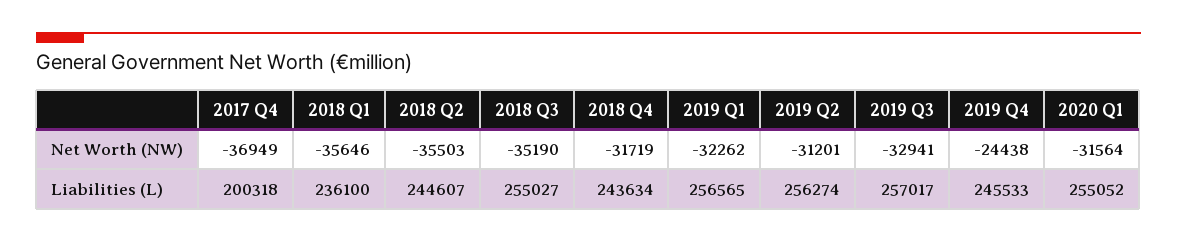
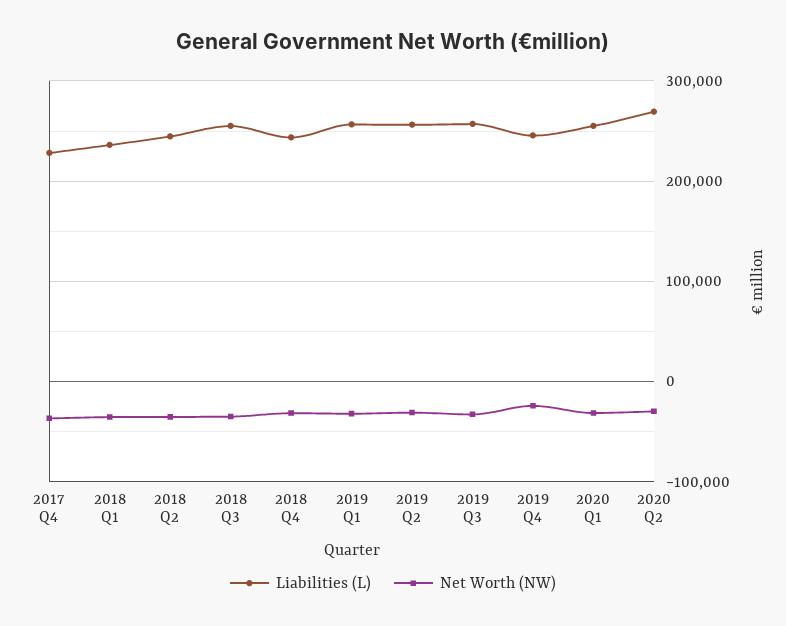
Liabilities (L), 2017 Q4: 200318 -> 230000
Liabilities (L), 2020 Q2: none -> 270000
Net Worth (NW), 2020 Q2: none -> -30000

